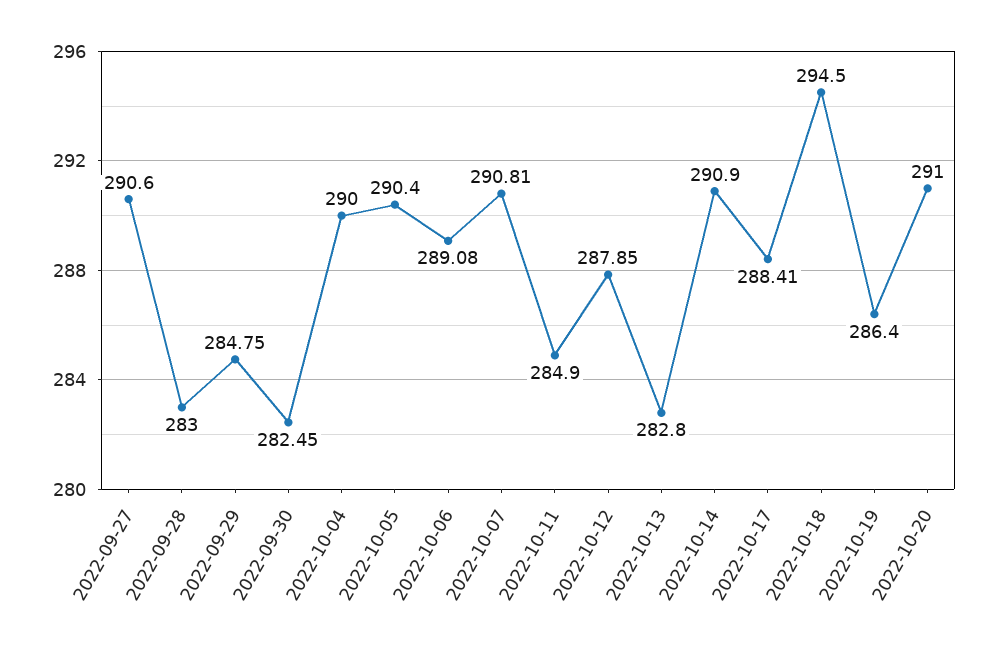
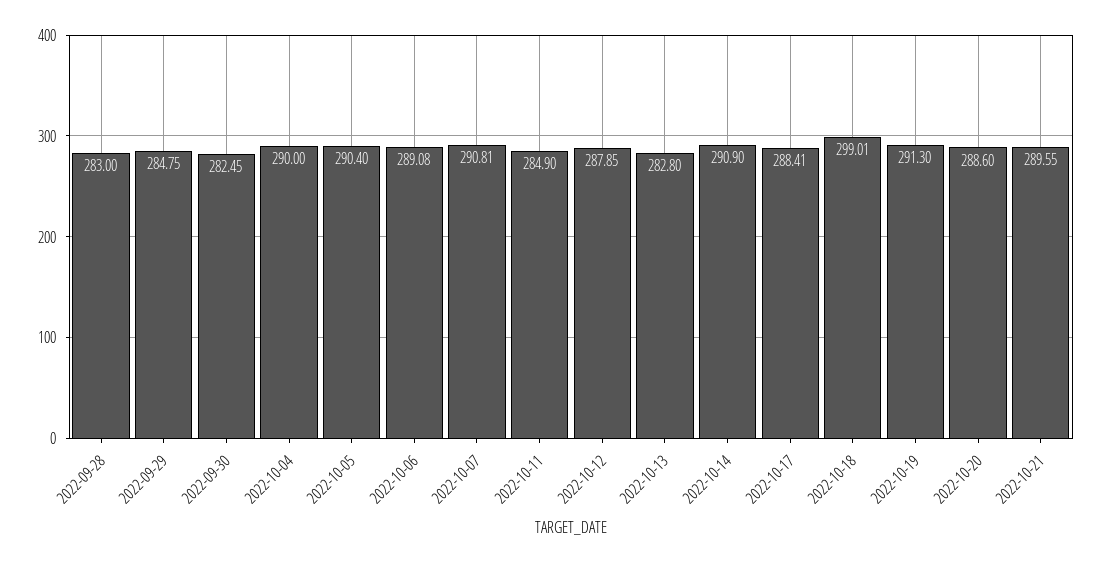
2022-09-27: 290.6 -> none
2022-10-18: 294.5 -> 299.01
2022-10-19: 286.4 -> 291.3
2022-10-20: 291 -> 288.6
2022-10-21: none -> 289.55

